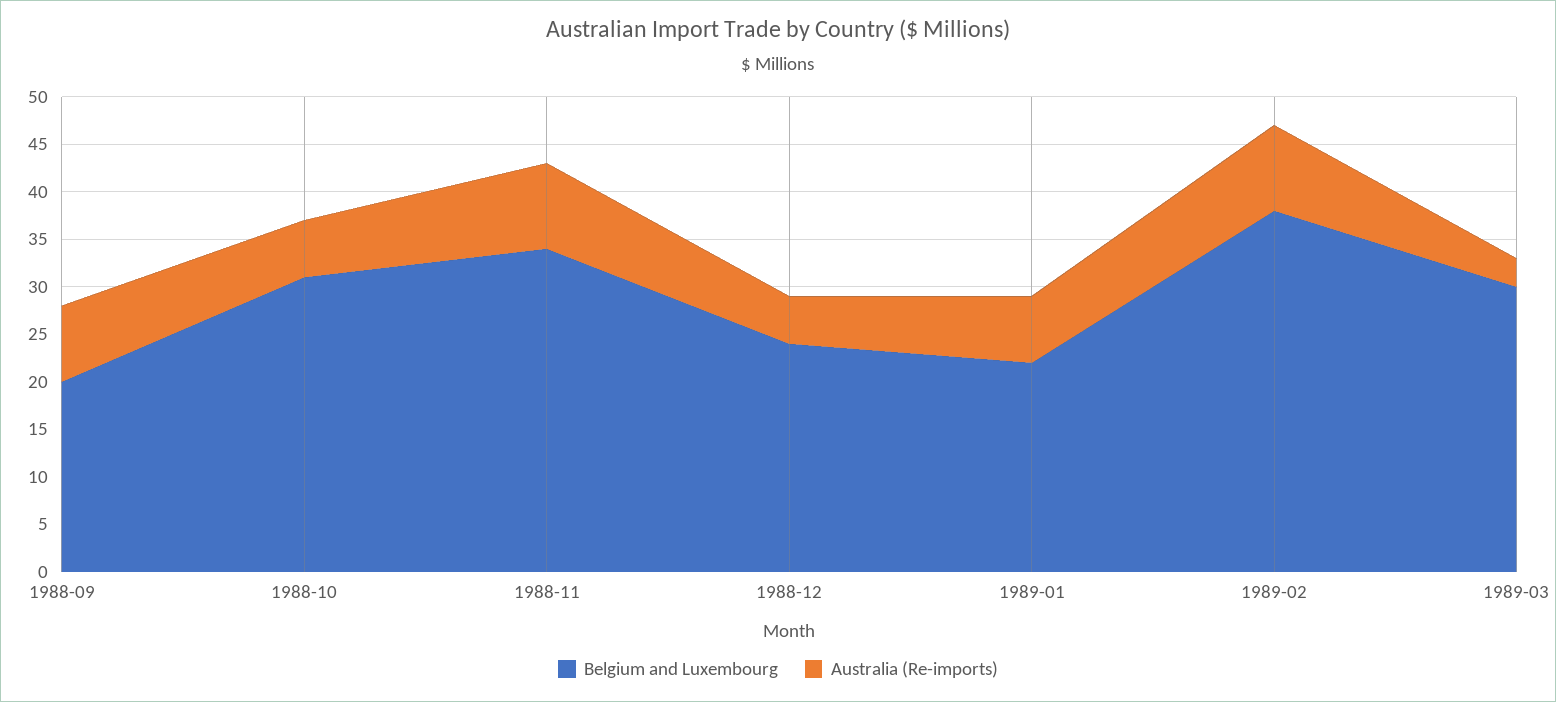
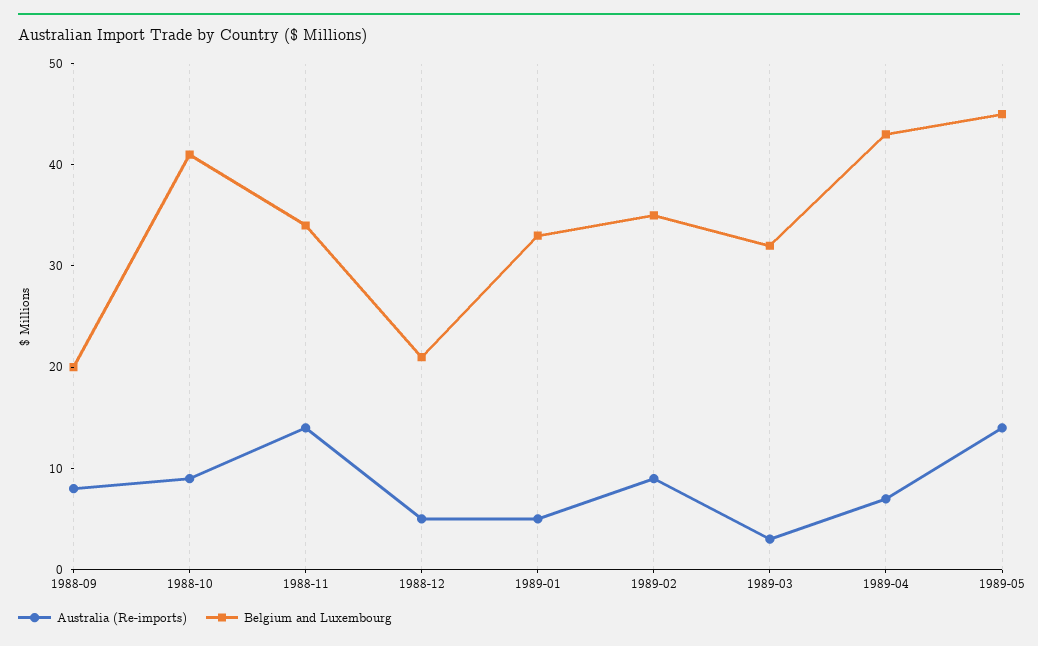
Belgium and Luxembourg, 1988-10: 31 -> 41
Australia (Re-imports), 1988-10: 6 -> 9
Australia (Re-imports), 1988-11: 9 -> 14
Belgium and Luxembourg, 1988-12: 24 -> 21
Belgium and Luxembourg, 1989-01: 22 -> 33
Australia (Re-imports), 1989-01: 7 -> 5
Belgium and Luxembourg, 1989-02: 38 -> 35
Belgium and Luxembourg, 1989-03: 30 -> 32
Australia (Re-imports), 1989-04: none -> 7
Belgium and Luxembourg, 1989-04: none -> 43
Australia (Re-imports), 1989-05: none -> 14
Belgium and Luxembourg, 1989-05: none -> 45

